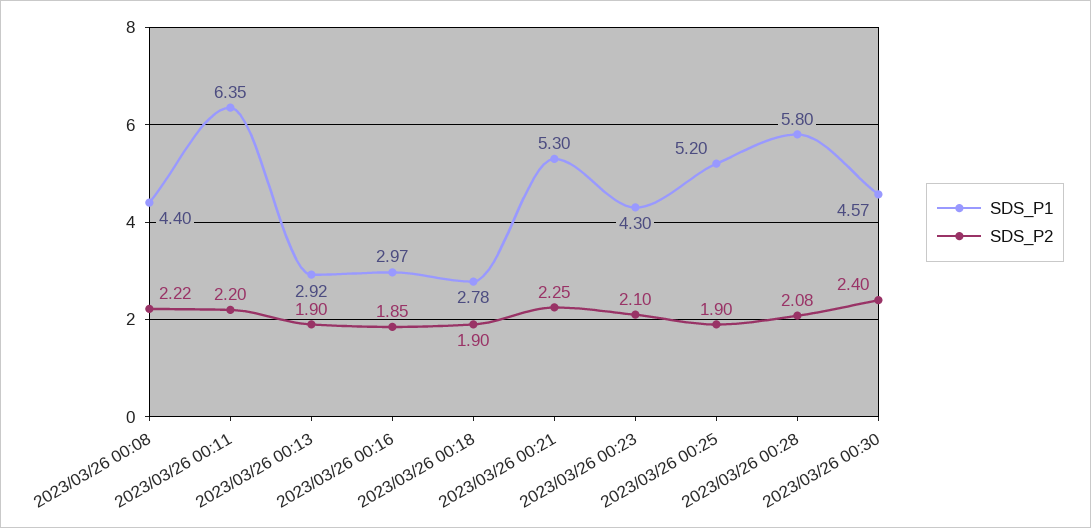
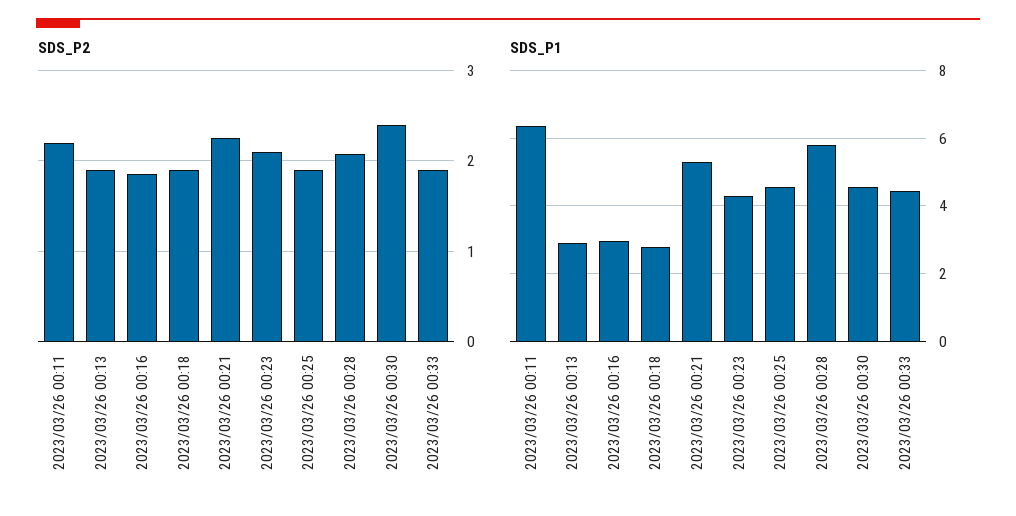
SDS_P1, 2023/03/26 00:08: 4.4 -> none
SDS_P2, 2023/03/26 00:08: 2.22 -> none
SDS_P1, 2023/03/26 00:25: 5.2 -> 4.6
SDS_P2, 2023/03/26 00:33: none -> 1.9
SDS_P1, 2023/03/26 00:33: none -> 4.4

